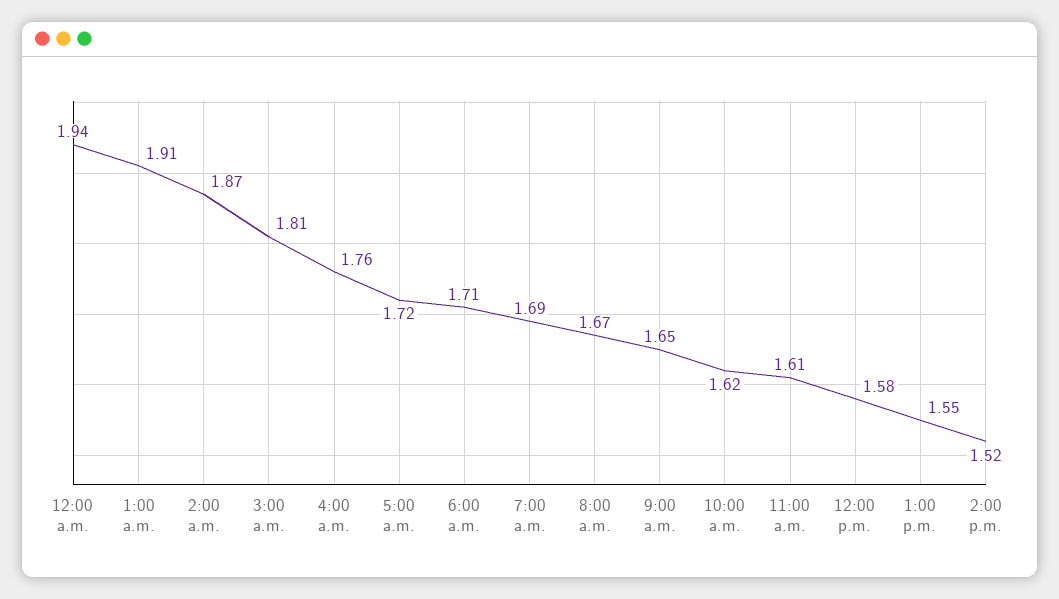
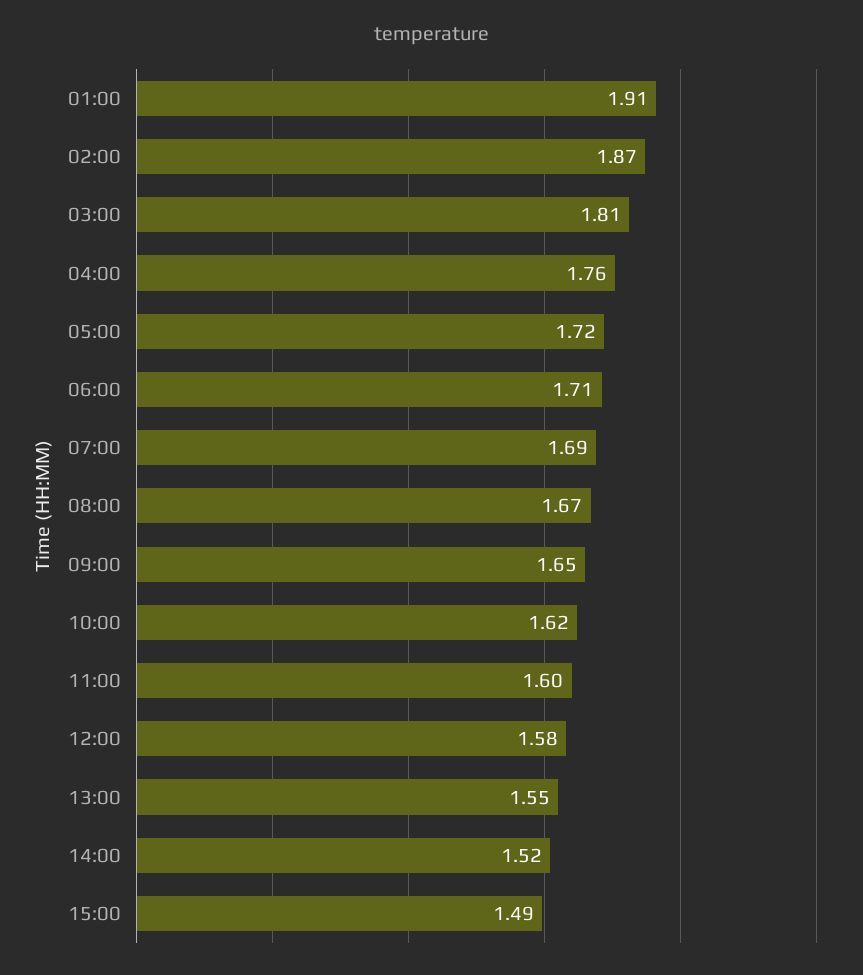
12:00 a.m.: 1.94 -> none
11:00 a.m.: 1.61 -> 1.6
15:00: none -> 1.49

